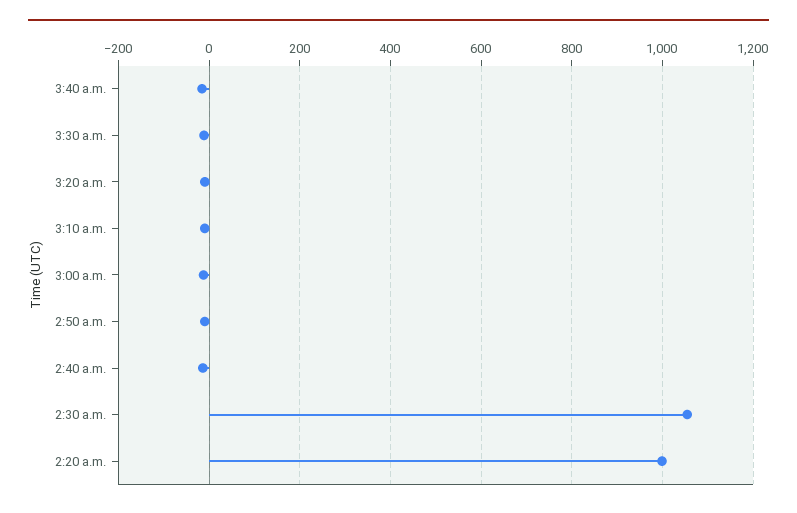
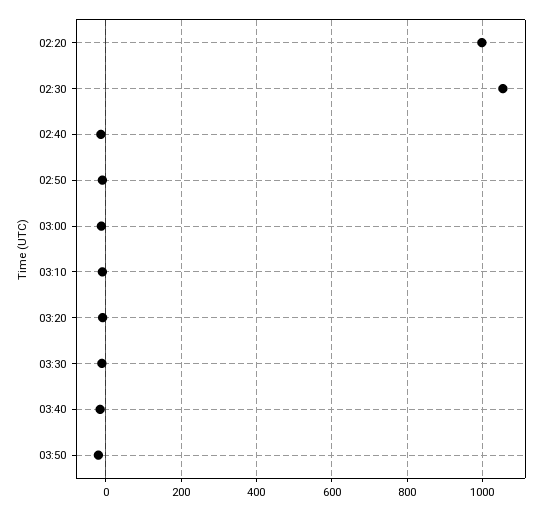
03:50: none -> -20

